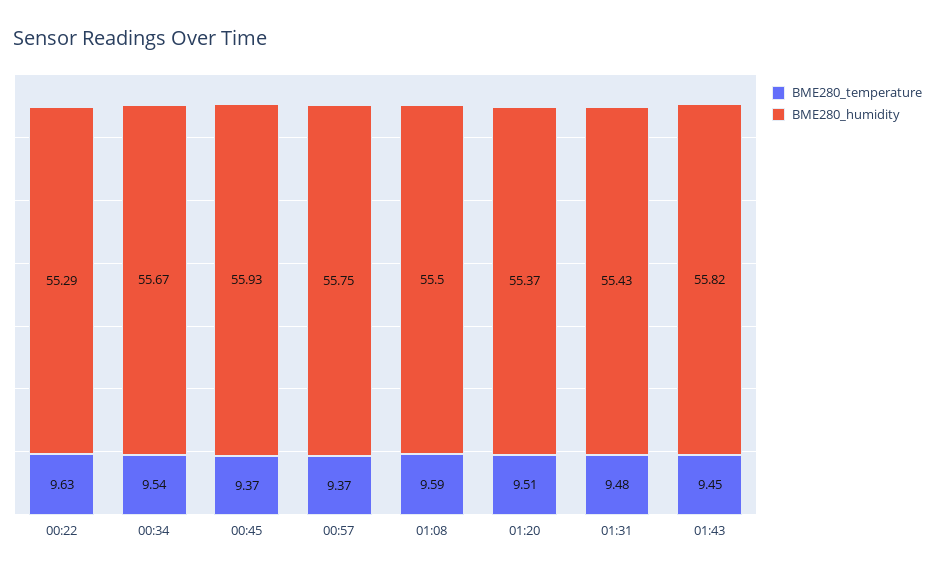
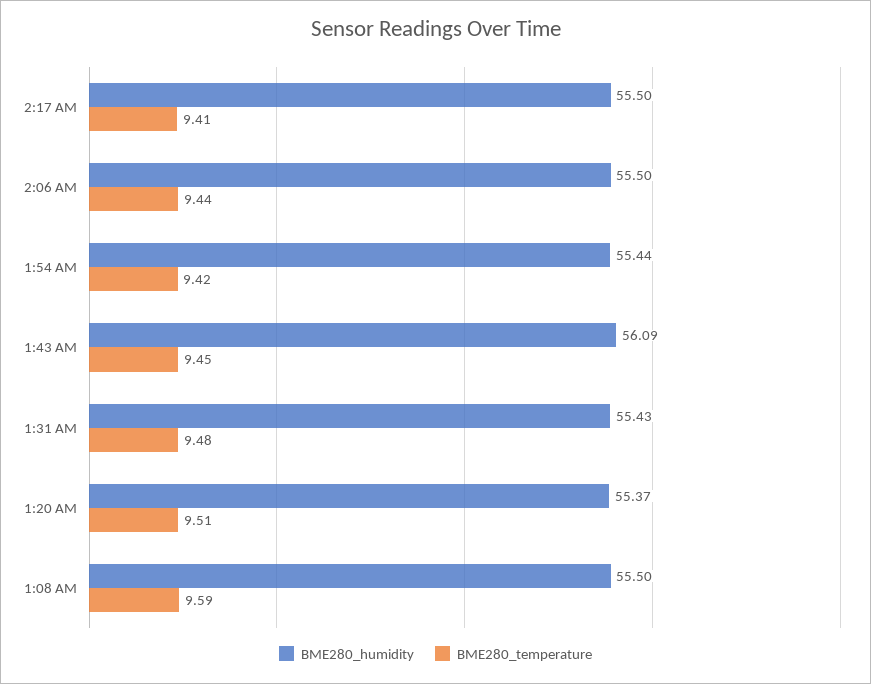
BME280_temperature, 00:22: 9.63 -> none
BME280_humidity, 00:22: 55.29 -> none
BME280_temperature, 00:34: 9.54 -> none
BME280_humidity, 00:34: 55.67 -> none
BME280_temperature, 00:45: 9.37 -> none
BME280_humidity, 00:45: 55.93 -> none
BME280_temperature, 00:57: 9.37 -> none
BME280_humidity, 00:57: 55.75 -> none
BME280_humidity, 01:43: 55.82 -> 56.09
BME280_humidity, 2:17 AM: none -> 55.5
BME280_temperature, 2:17 AM: none -> 9.41
BME280_humidity, 2:06 AM: none -> 55.5
BME280_temperature, 2:06 AM: none -> 9.44
BME280_humidity, 1:54 AM: none -> 55.44
BME280_temperature, 1:54 AM: none -> 9.42

